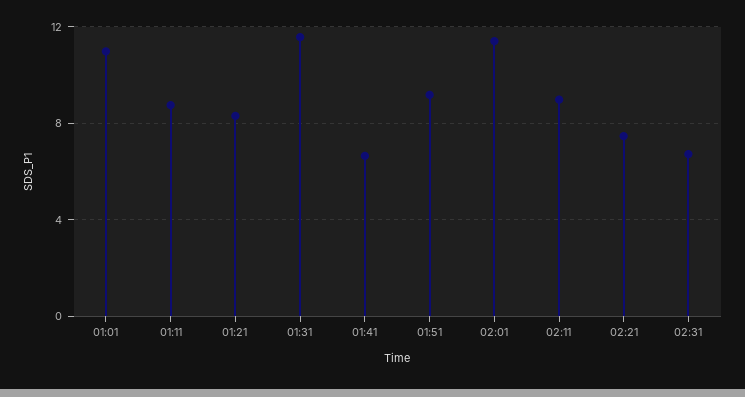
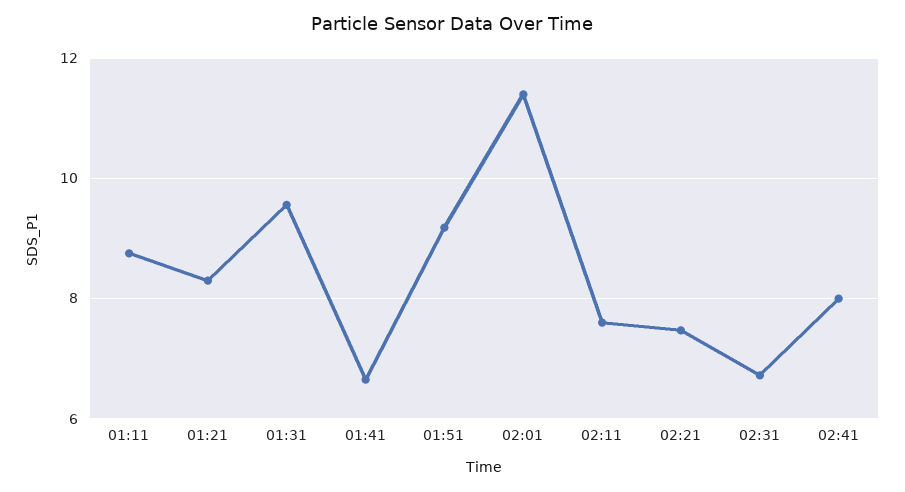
01:01: 11 -> none
01:31: 11.5 -> 9.6
02:11: 9 -> 7.6
02:41: none -> 8

